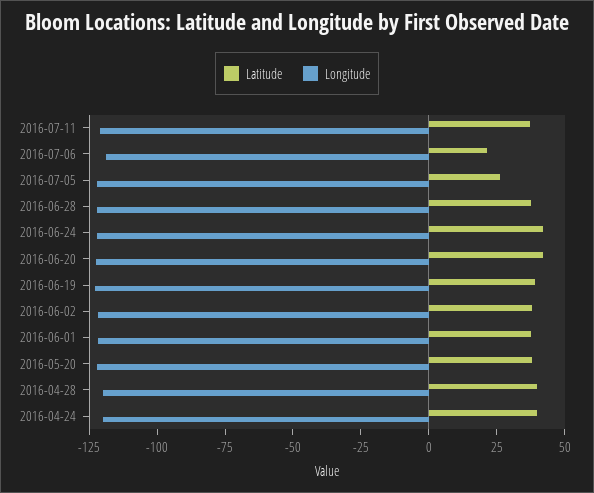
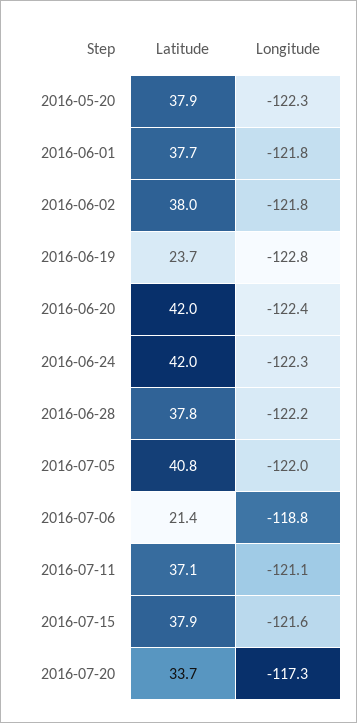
Latitude, 2016-07-05: 25 -> 40.8
Latitude, 2016-06-19: 40 -> 23.7
Latitude, 2016-04-28: 40 -> none
Longitude, 2016-04-28: -120 -> none
Latitude, 2016-04-24: 40 -> none
Longitude, 2016-04-24: -120 -> none
Latitude, 2016-07-15: none -> 37.9
Longitude, 2016-07-15: none -> -121.6
Latitude, 2016-07-20: none -> 33.7
Longitude, 2016-07-20: none -> -117.3

